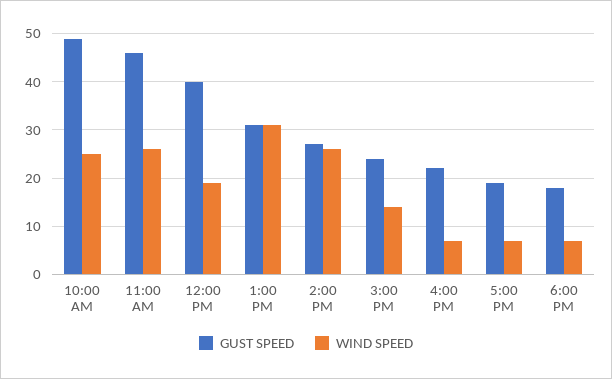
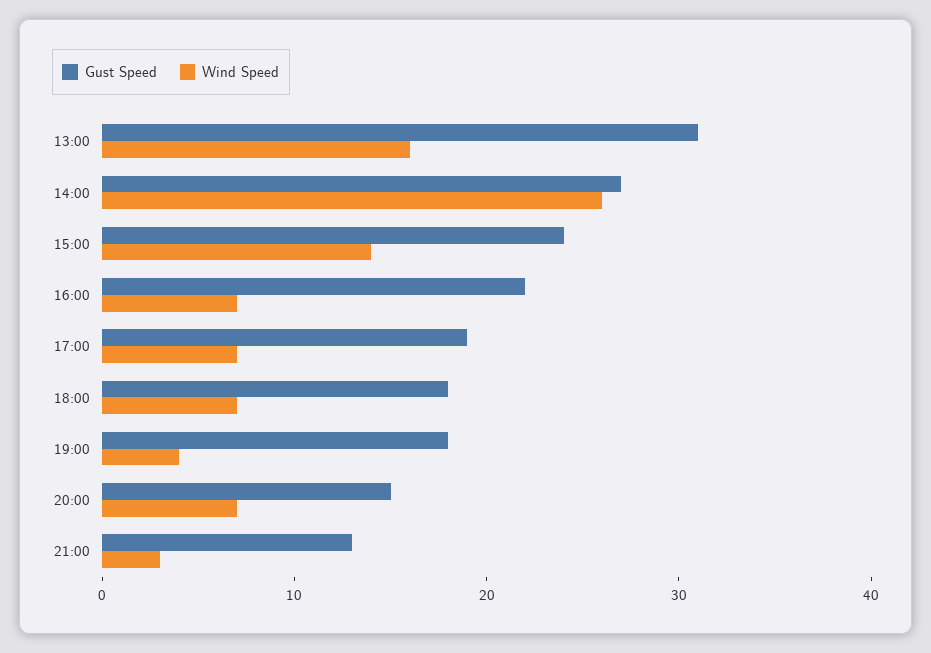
GUST SPEED, 10:00 AM: 50 -> none
WIND SPEED, 10:00 AM: 25 -> none
GUST SPEED, 11:00 AM: 45 -> none
WIND SPEED, 11:00 AM: 25 -> none
GUST SPEED, 12:00 PM: 40 -> none
WIND SPEED, 12:00 PM: 20 -> none
WIND SPEED, 1:00 PM: 30 -> 16
GUST SPEED, 19:00: none -> 18
WIND SPEED, 19:00: none -> 4
GUST SPEED, 20:00: none -> 15
WIND SPEED, 20:00: none -> 7
GUST SPEED, 21:00: none -> 13
WIND SPEED, 21:00: none -> 3

